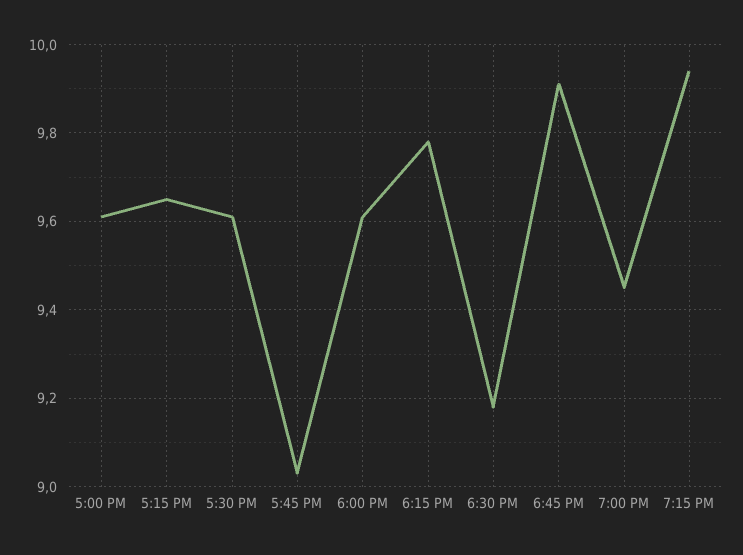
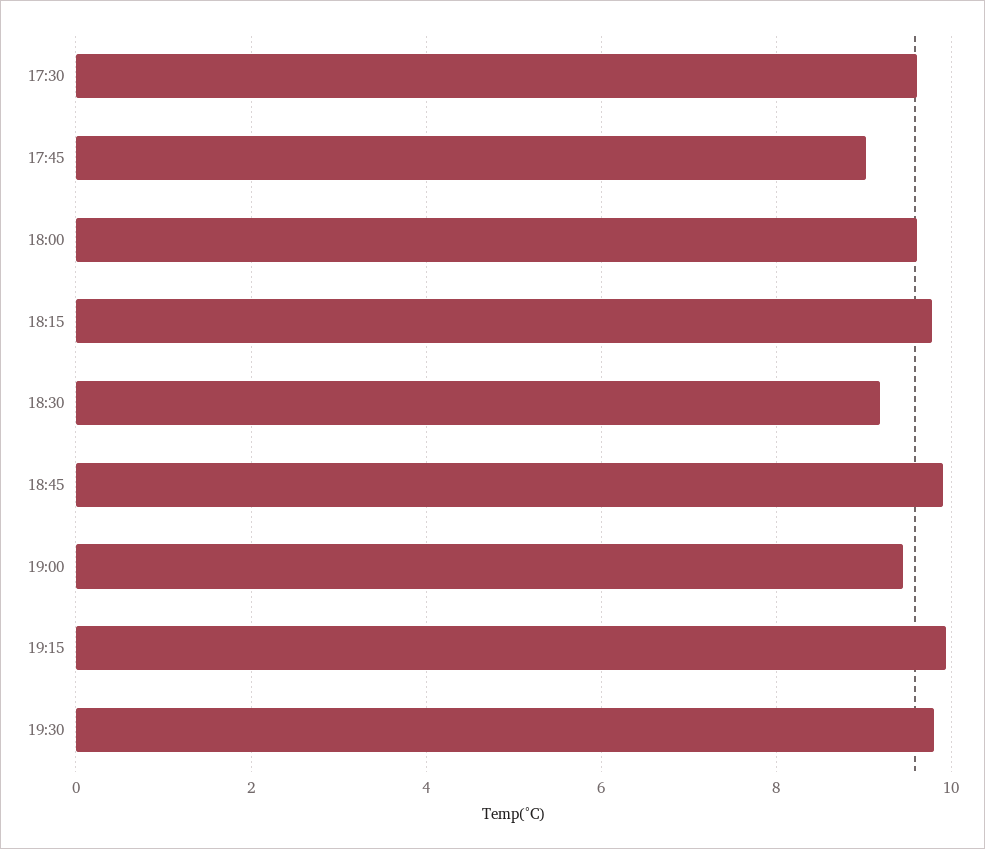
5:00 PM: 9.6 -> none
5:15 PM: 9.65 -> none
19:30: none -> 9.8

